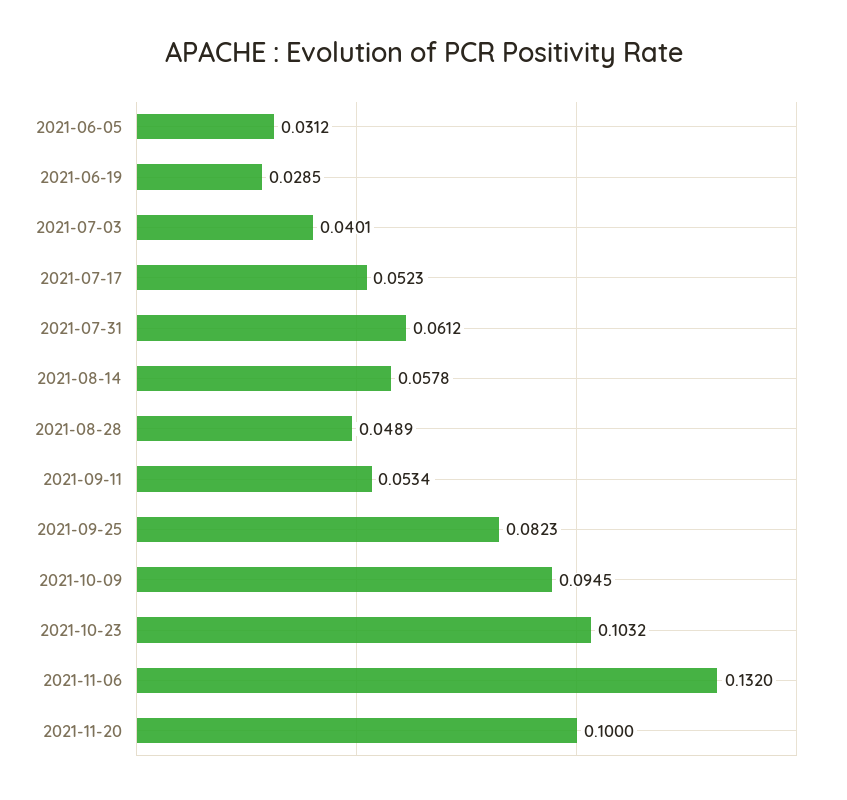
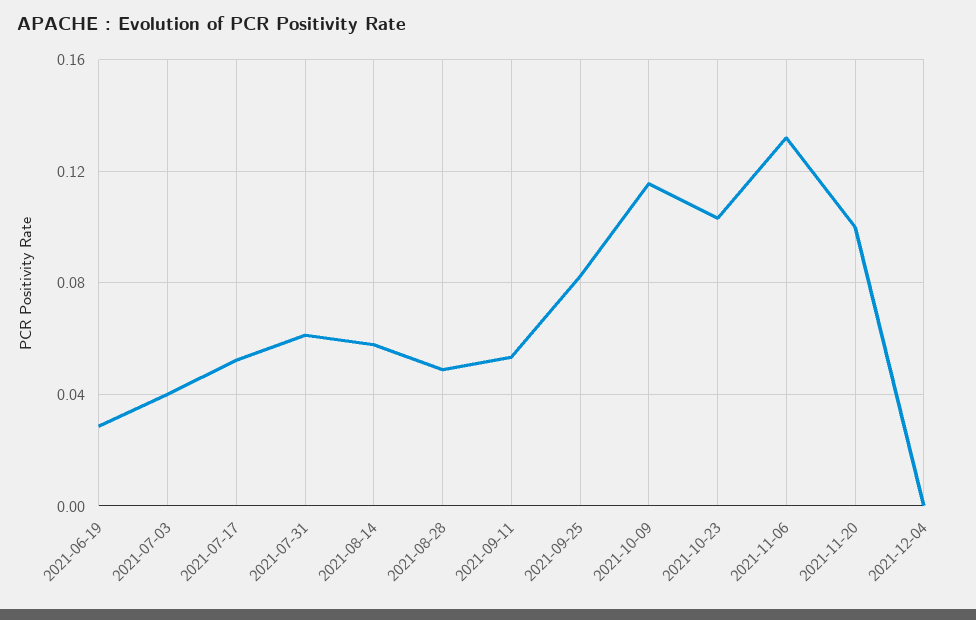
2021-06-05: 0.0312 -> none
2021-10-09: 0.0945 -> 0.115
2021-12-04: none -> 0

